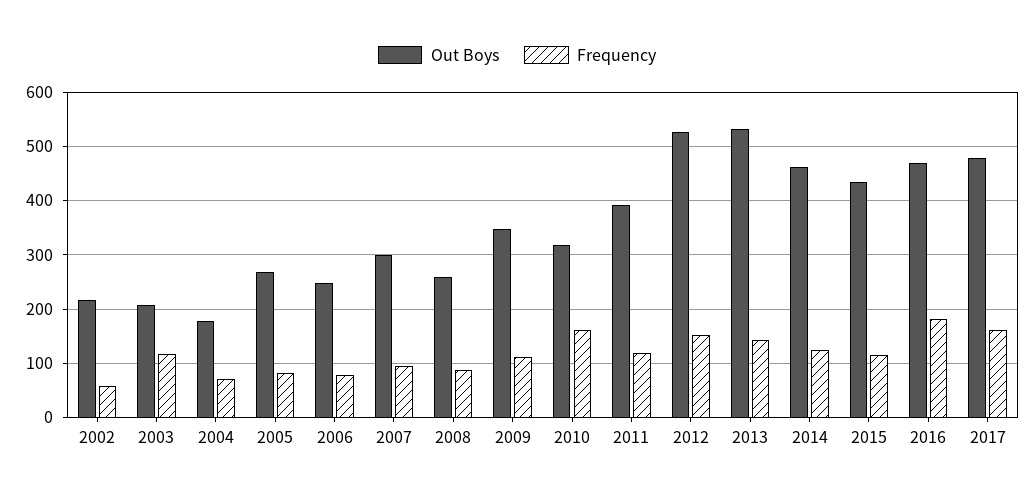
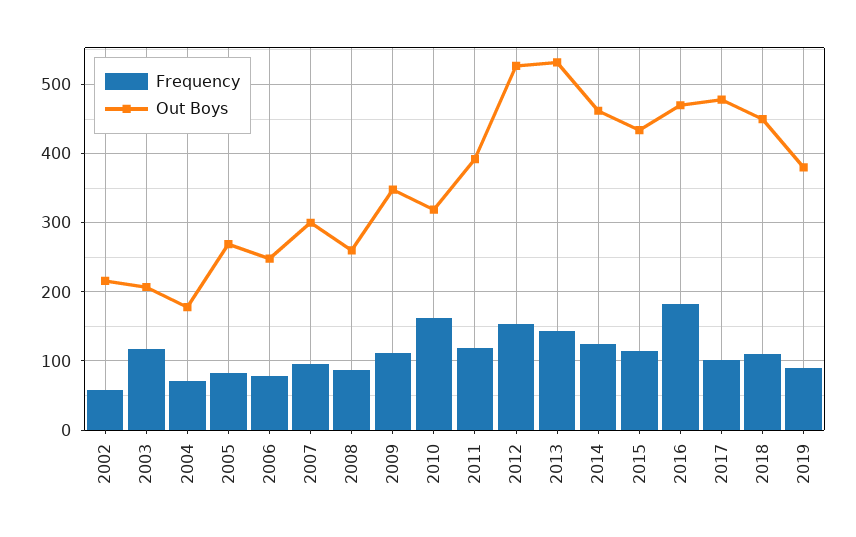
Frequency, 2017: 160 -> 100
Frequency, 2018: none -> 110
Out Boys, 2018: none -> 450
Frequency, 2019: none -> 90
Out Boys, 2019: none -> 380

